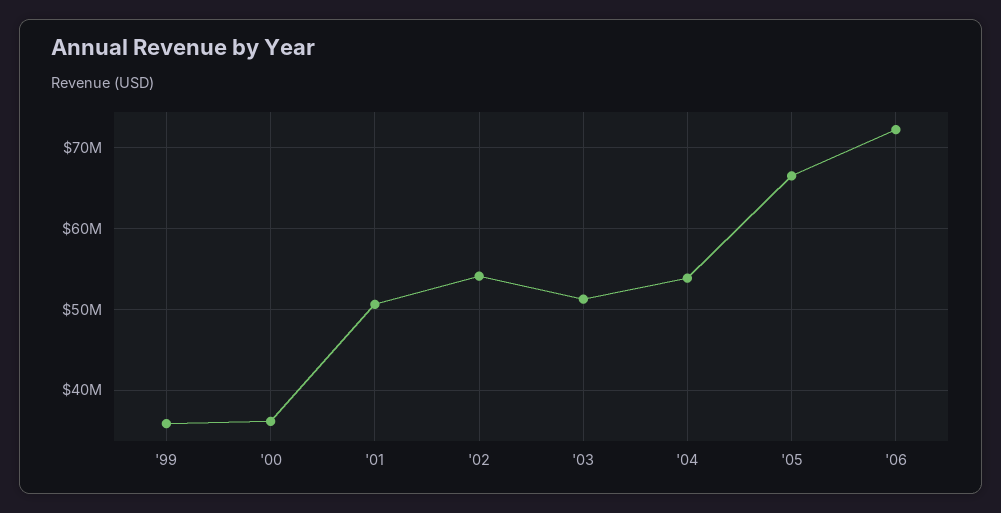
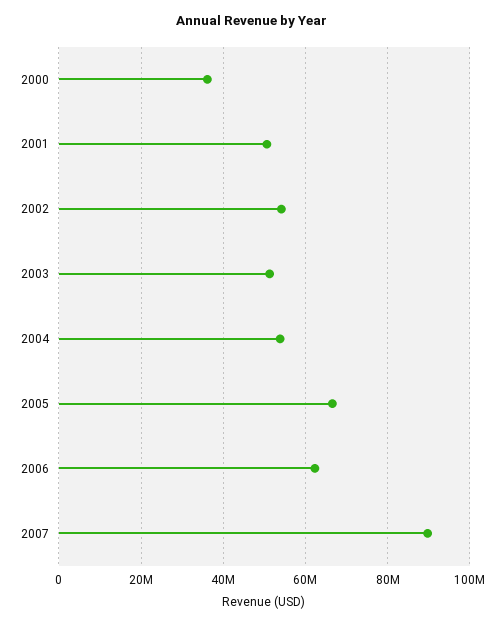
'99: 36000000 -> none
'06: 72000000 -> 62000000
2007: none -> 90000000

